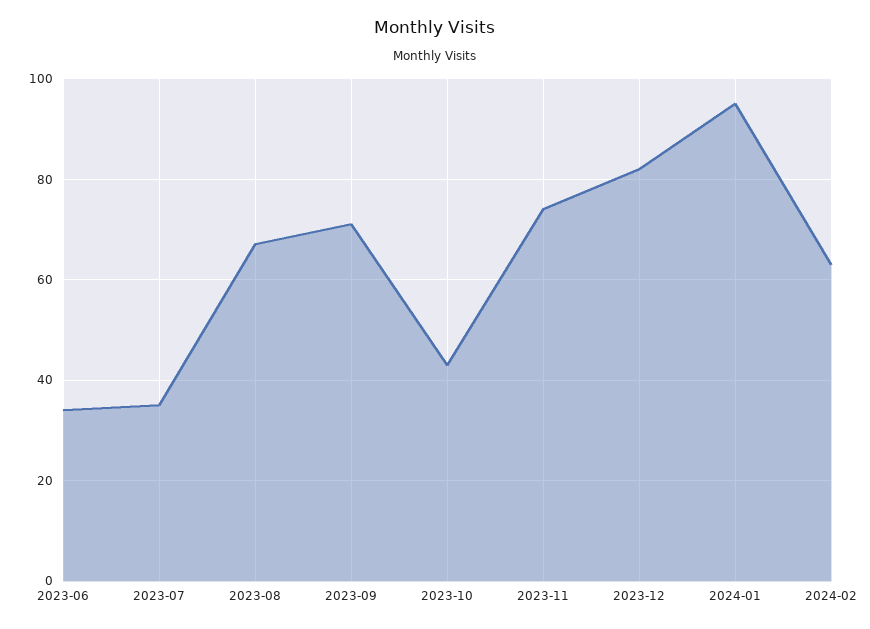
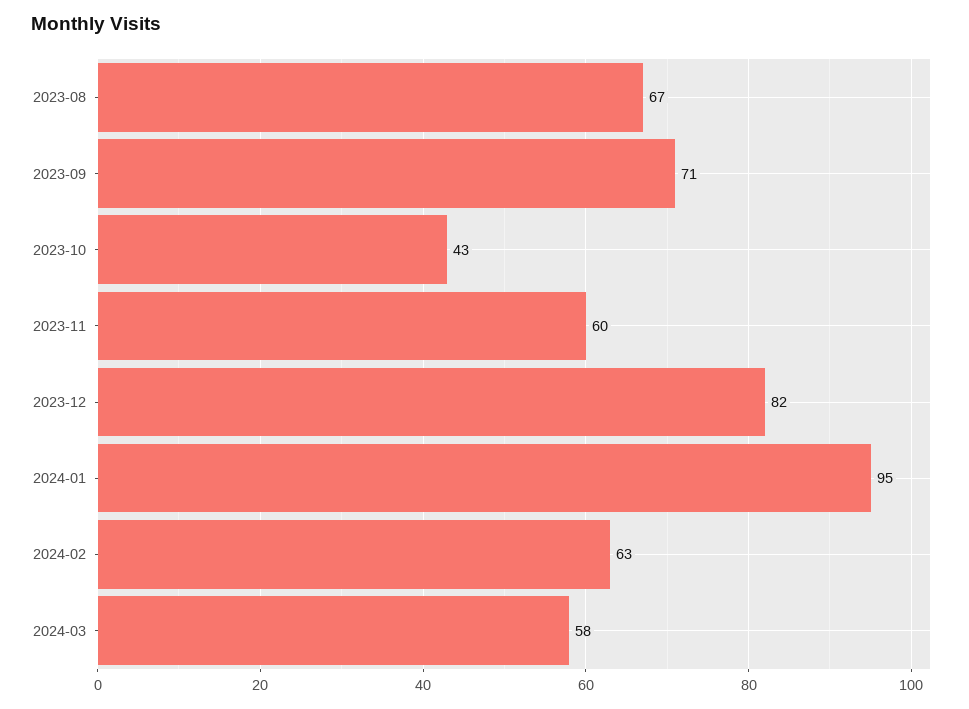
2023-06: 35 -> none
2023-07: 35 -> none
2023-11: 75 -> 60
2024-03: none -> 58

